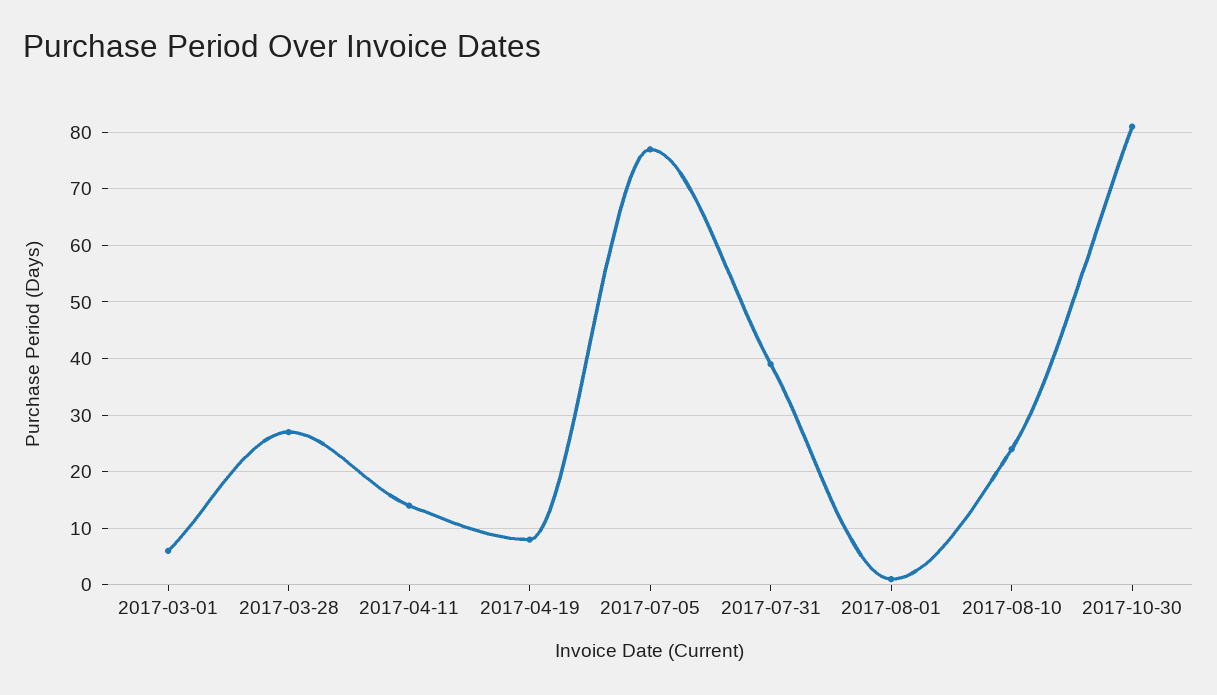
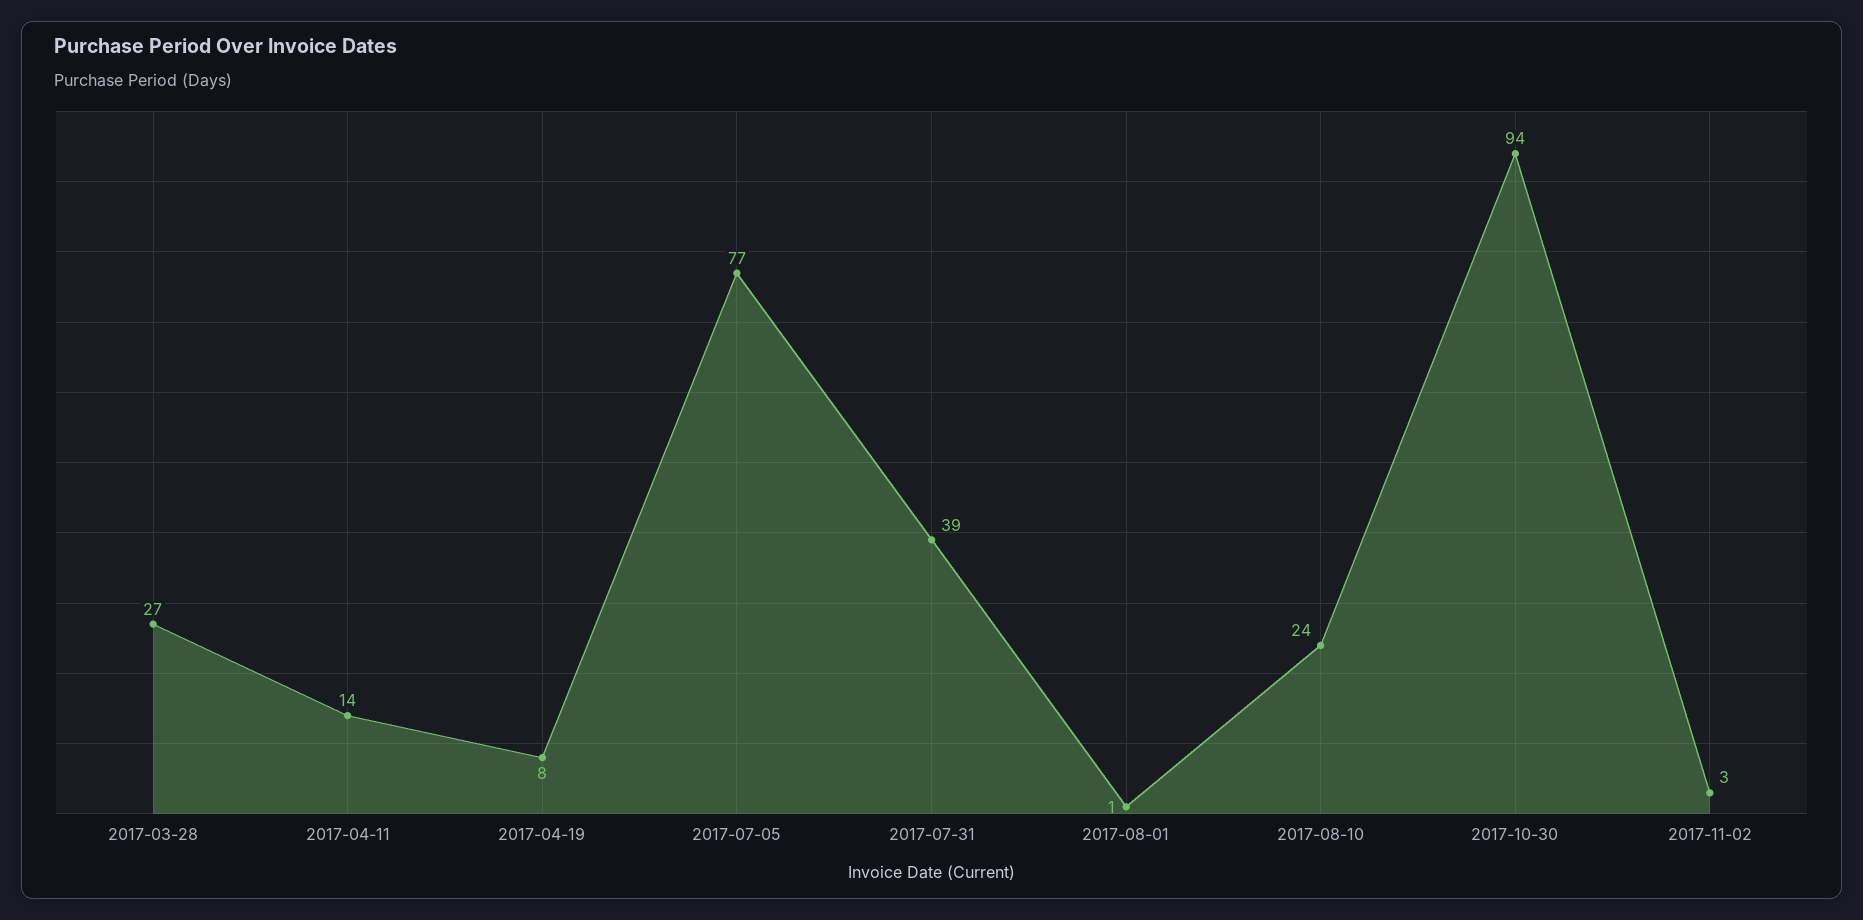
2017-03-01: 5 -> none
2017-10-30: 80 -> 94
2017-11-02: none -> 3

